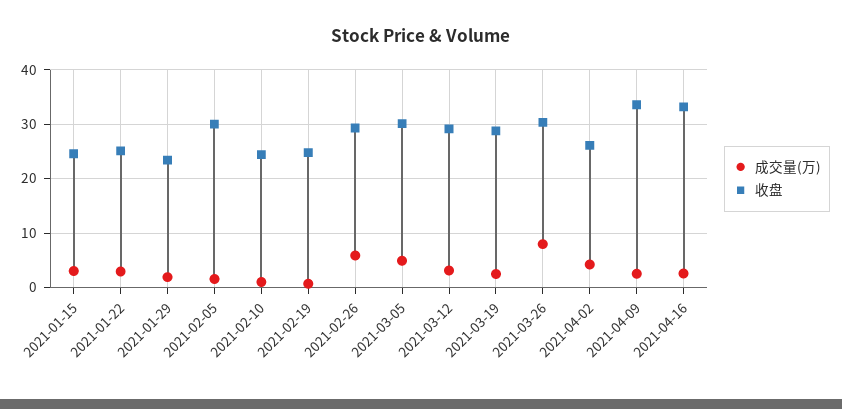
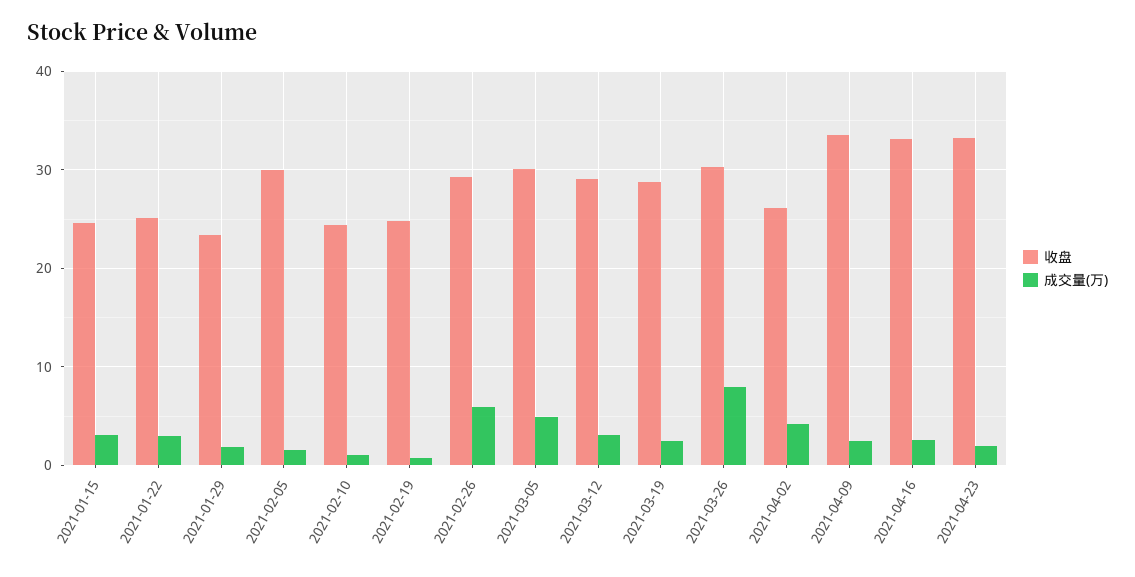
收盘, 2021-04-23: none -> 33
成交量(万), 2021-04-23: none -> 2

